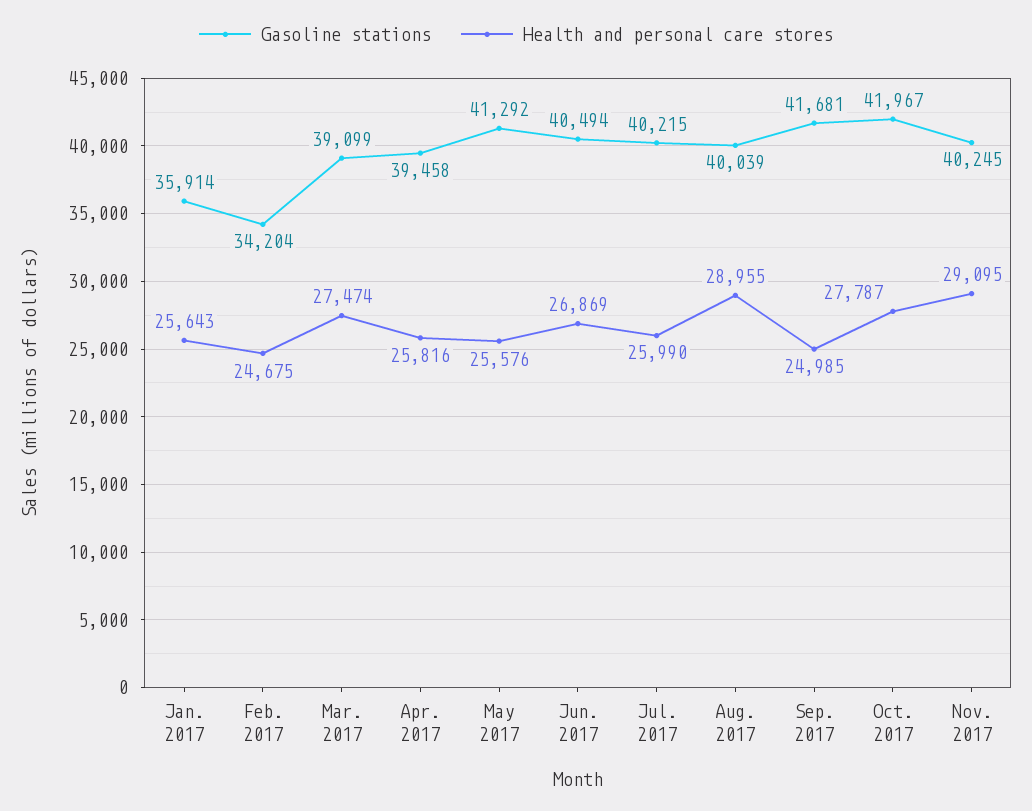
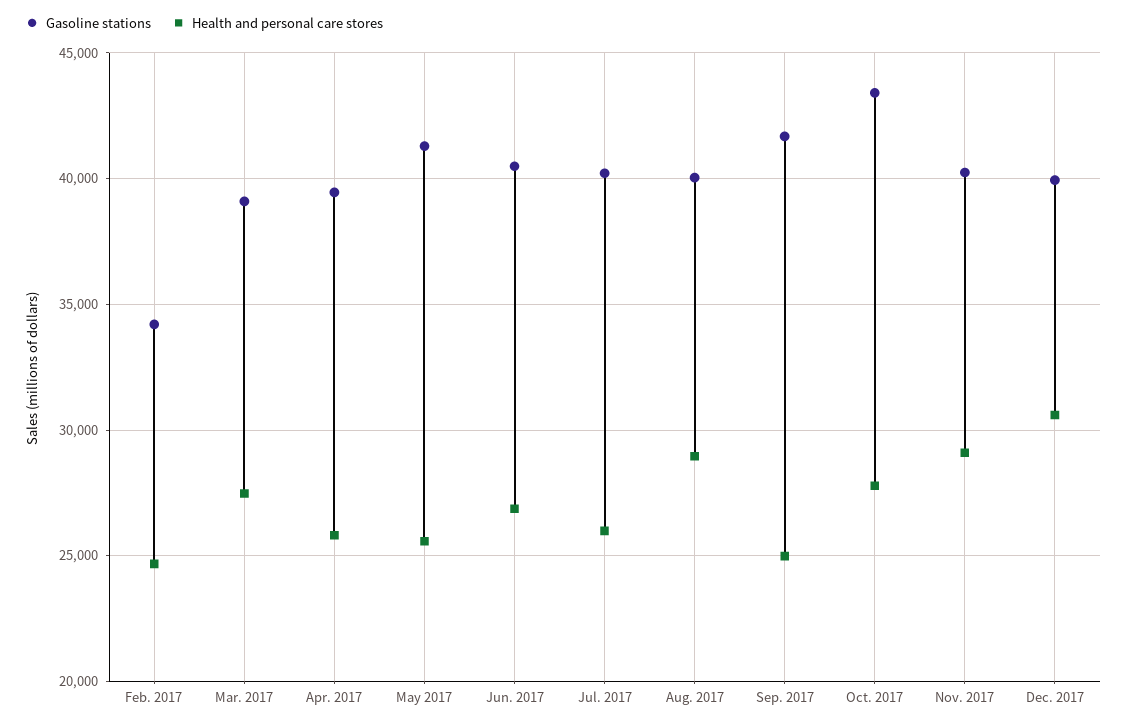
Gasoline stations, Jan. 2017: 35914 -> none
Health and personal care stores, Jan. 2017: 25643 -> none
Gasoline stations, Oct. 2017: 41967 -> 43500
Gasoline stations, Dec. 2017: none -> 40000
Health and personal care stores, Dec. 2017: none -> 30500

